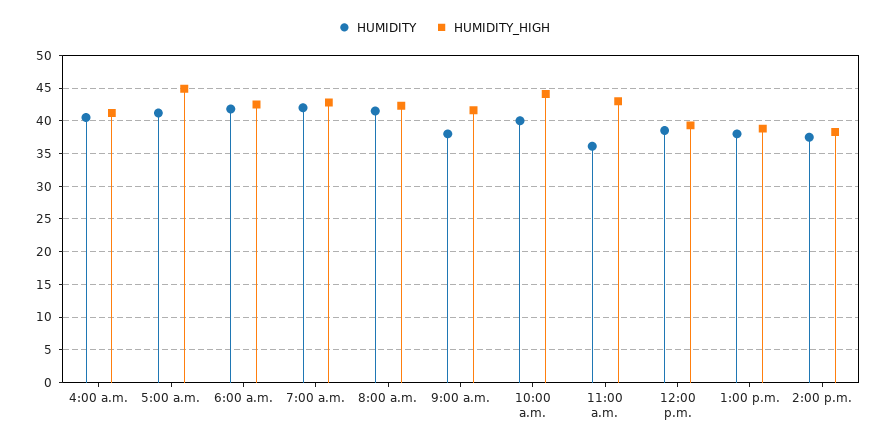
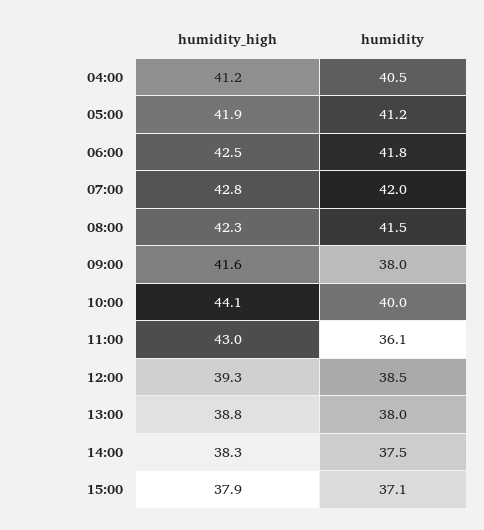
HUMIDITY_HIGH, 5:00 a.m.: 45 -> 41.9
HUMIDITY_HIGH, 15:00: none -> 37.9
HUMIDITY, 15:00: none -> 37.1

